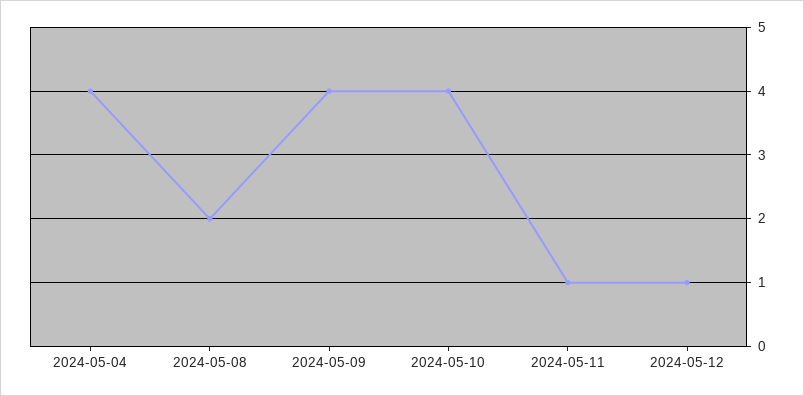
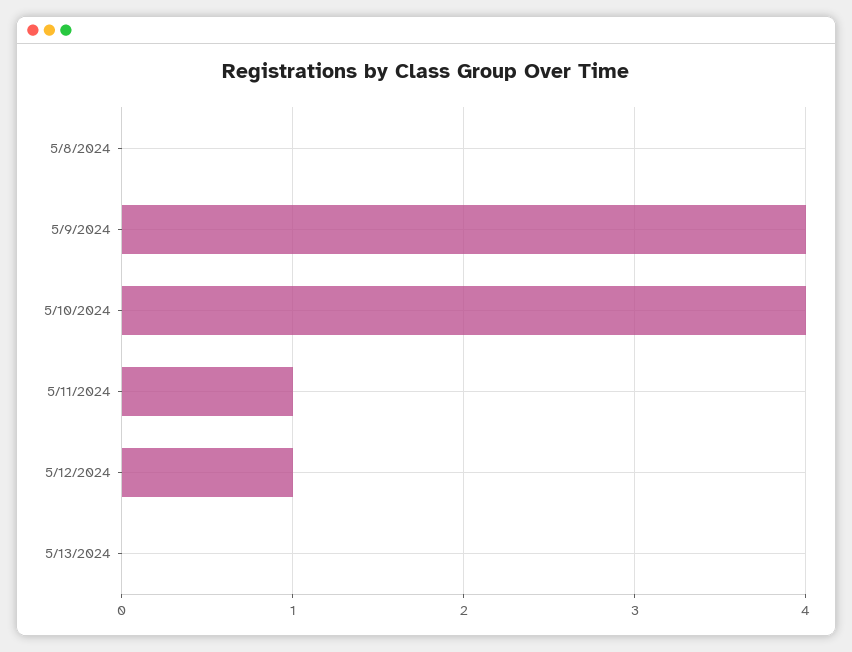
2024-05-04: 4 -> none
2024-05-08: 2 -> 0
5/13/2024: none -> 0

